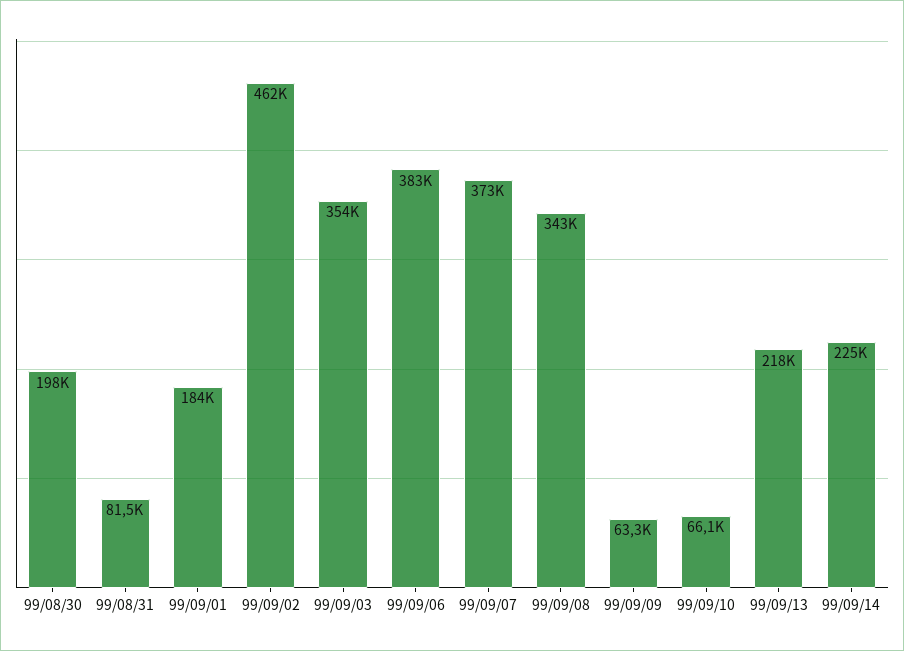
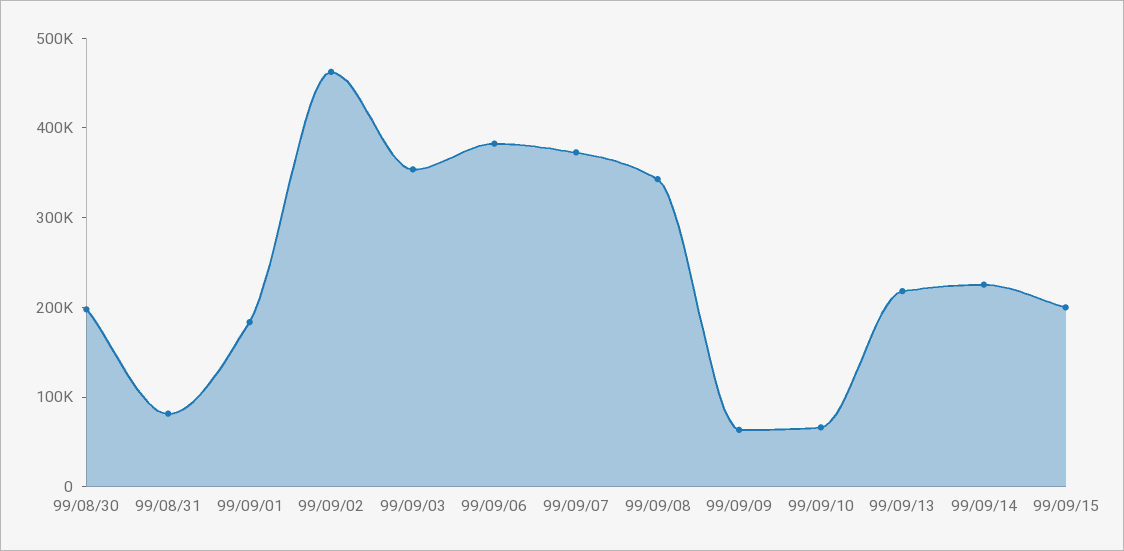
99/09/15: none -> 200000

